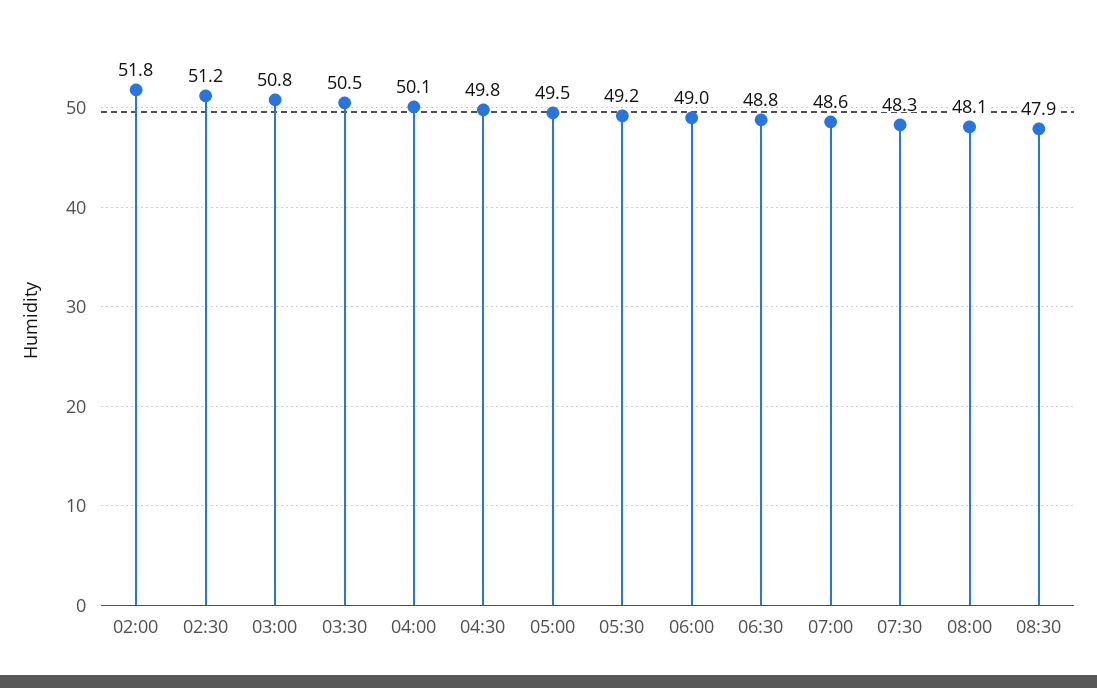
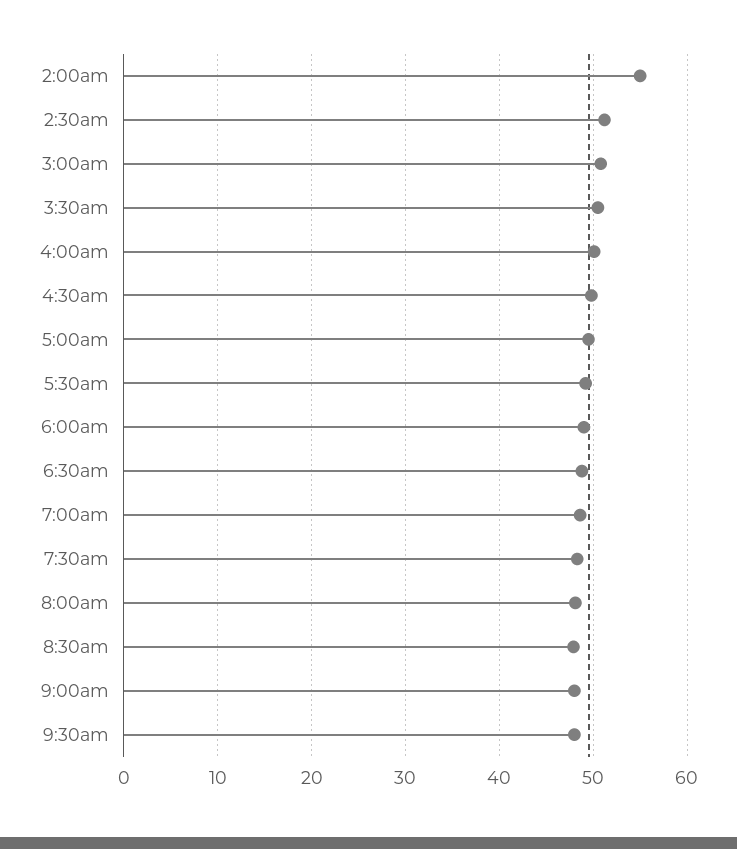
02:00: 51.8 -> 55
9:00am: none -> 48
9:30am: none -> 48

